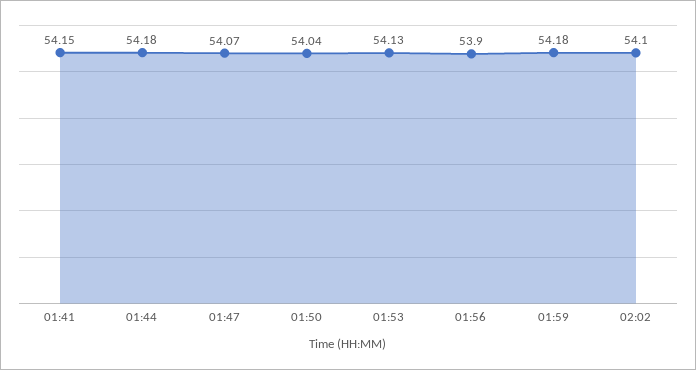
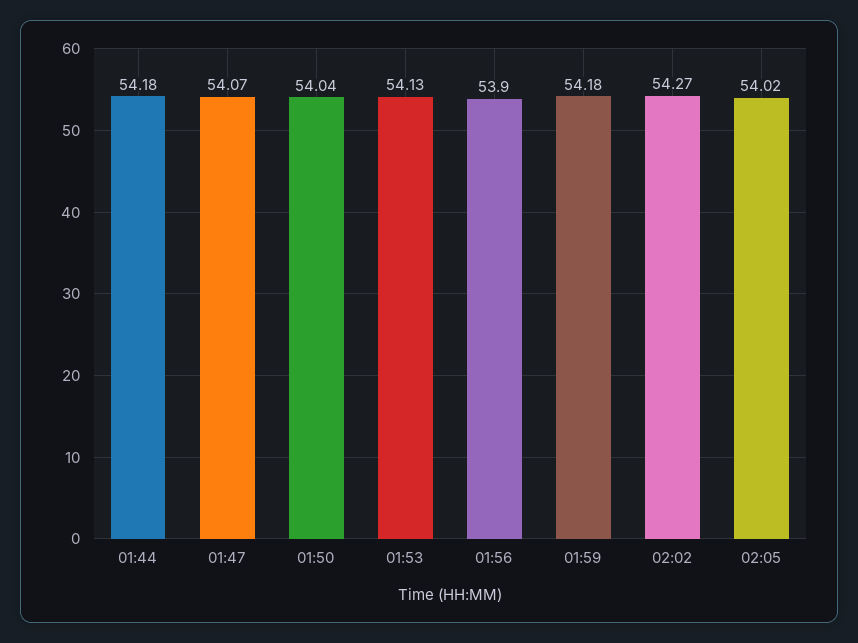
01:41: 54.15 -> none
02:02: 54.1 -> 54.27
02:05: none -> 54.02

